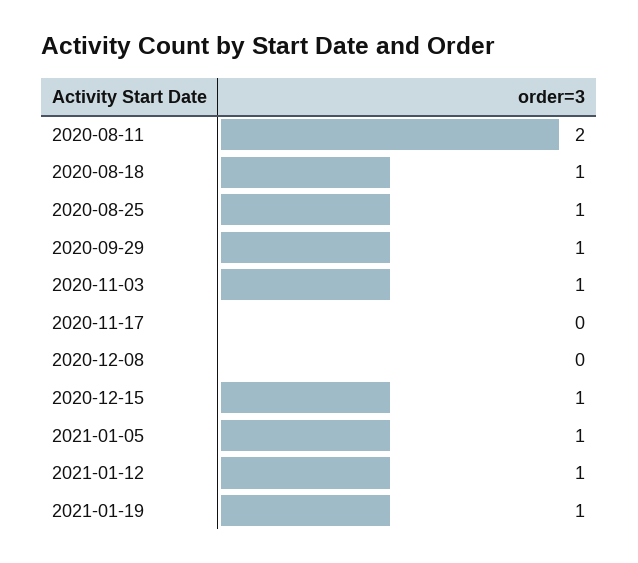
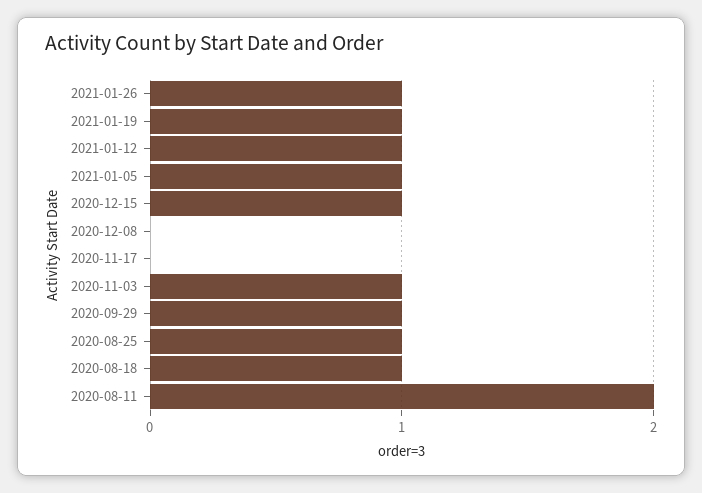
2021-01-26: none -> 1

